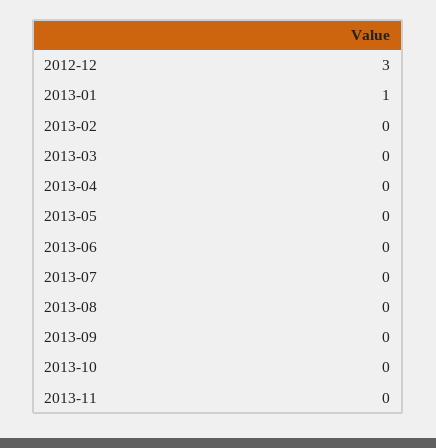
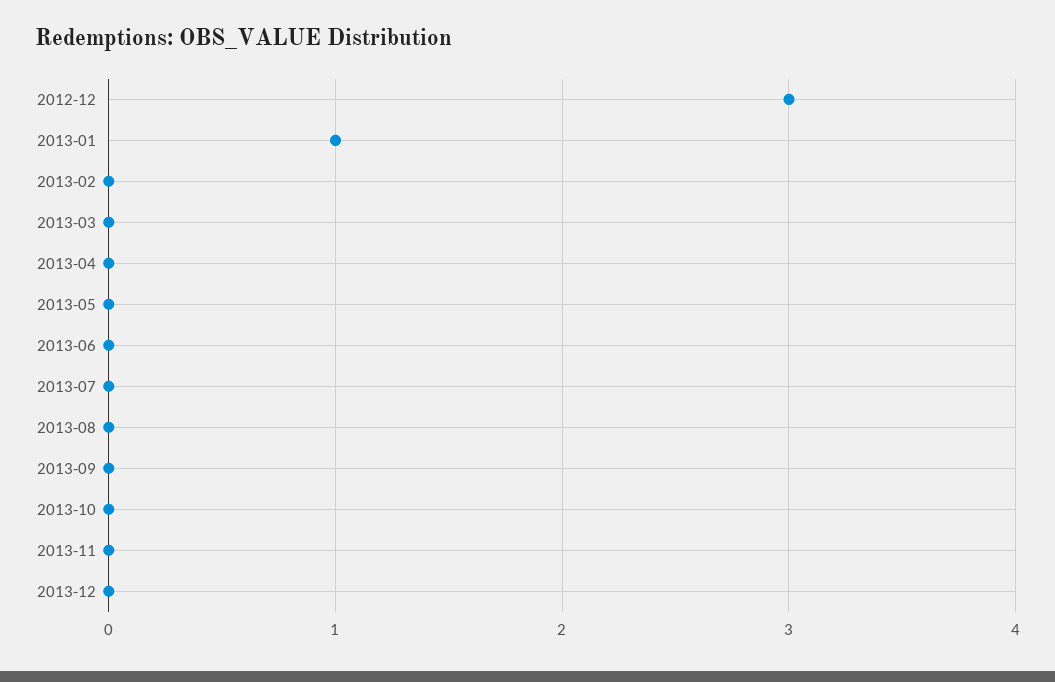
2013-12: none -> 0

